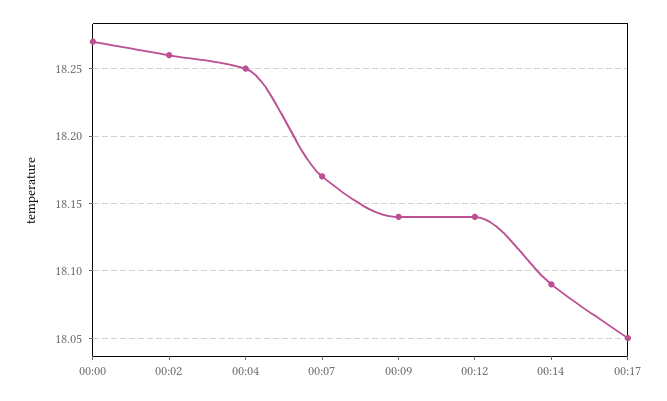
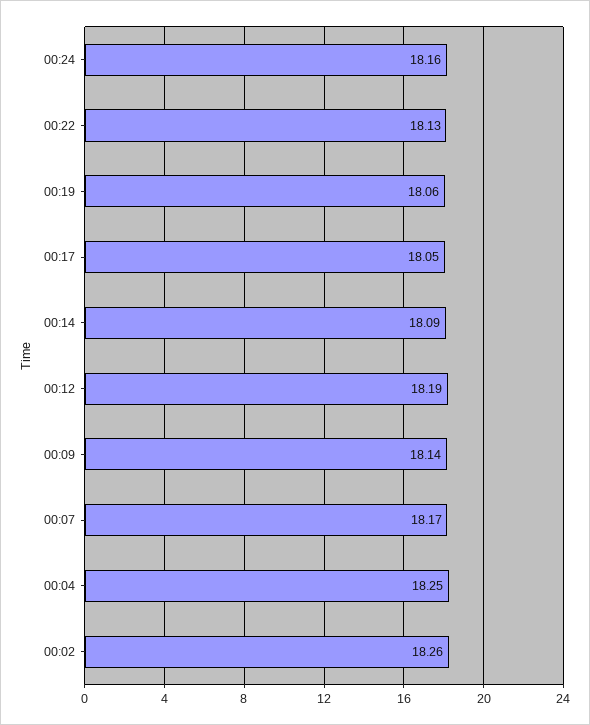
00:00: 18.27 -> none
00:12: 18.14 -> 18.19
00:24: none -> 18.16
00:22: none -> 18.13
00:19: none -> 18.06

